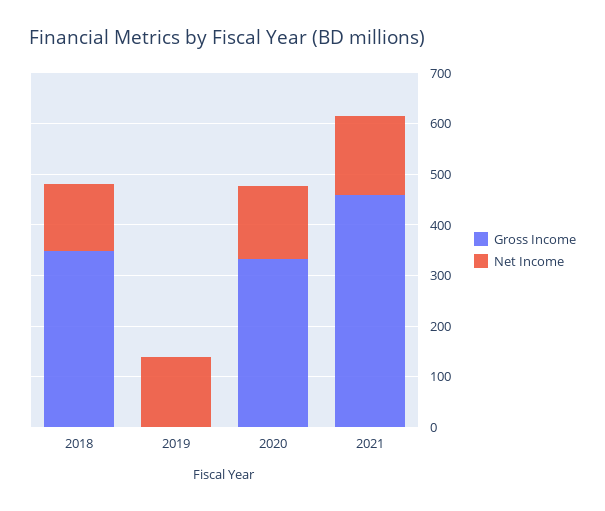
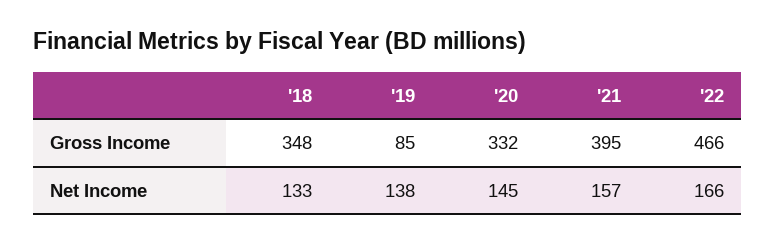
Gross Income, 2019: 0 -> 85
Gross Income, 2021: 460 -> 395
Gross Income, '22: none -> 466
Net Income, '22: none -> 166

